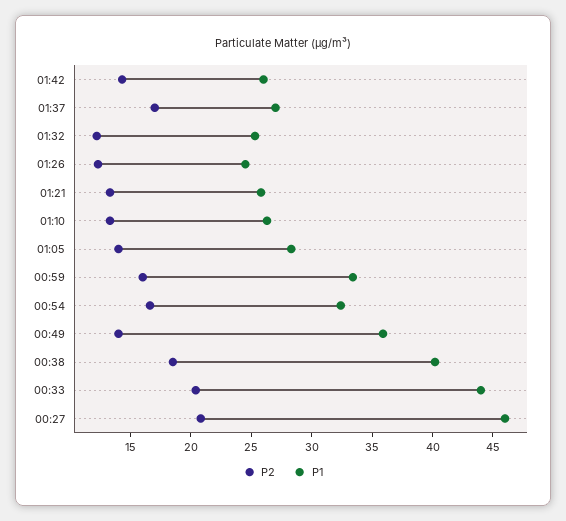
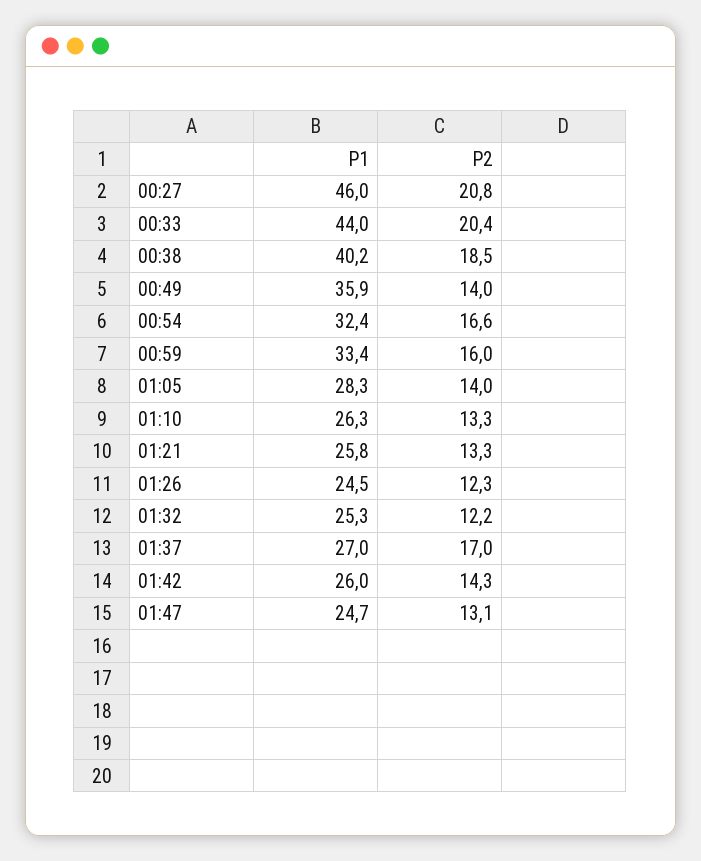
P1, 01:47: none -> 24.7
P2, 01:47: none -> 13.1

